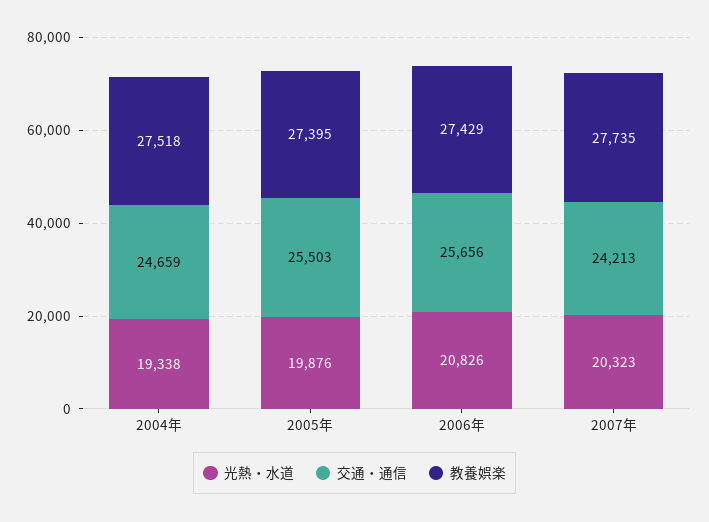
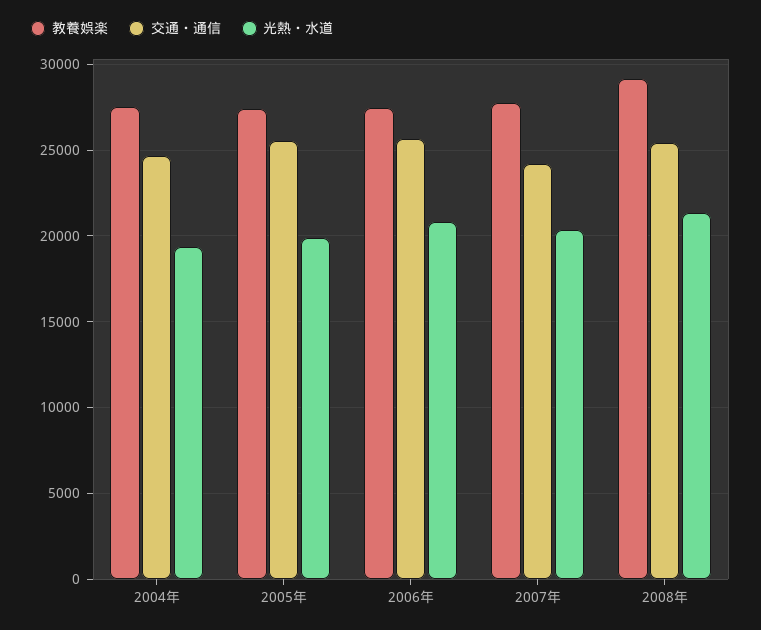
教養娯楽, 2008年: none -> 29000
交通・通信, 2008年: none -> 25500
光熱・水道, 2008年: none -> 21500

